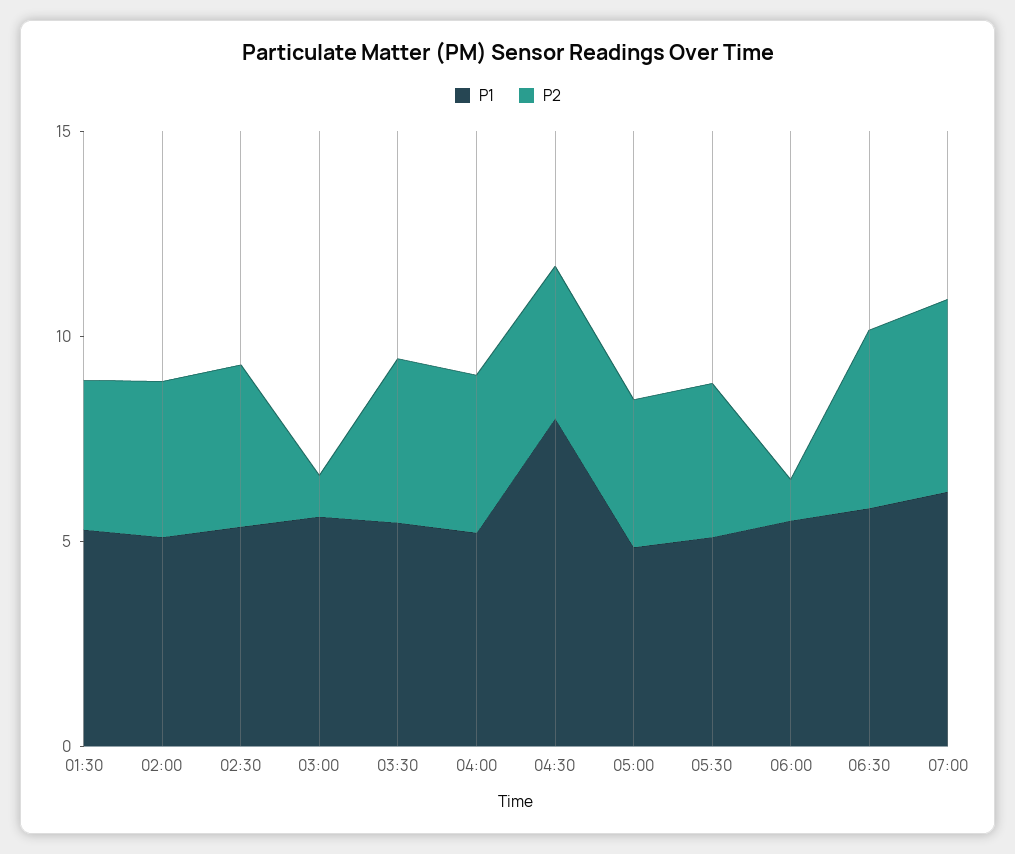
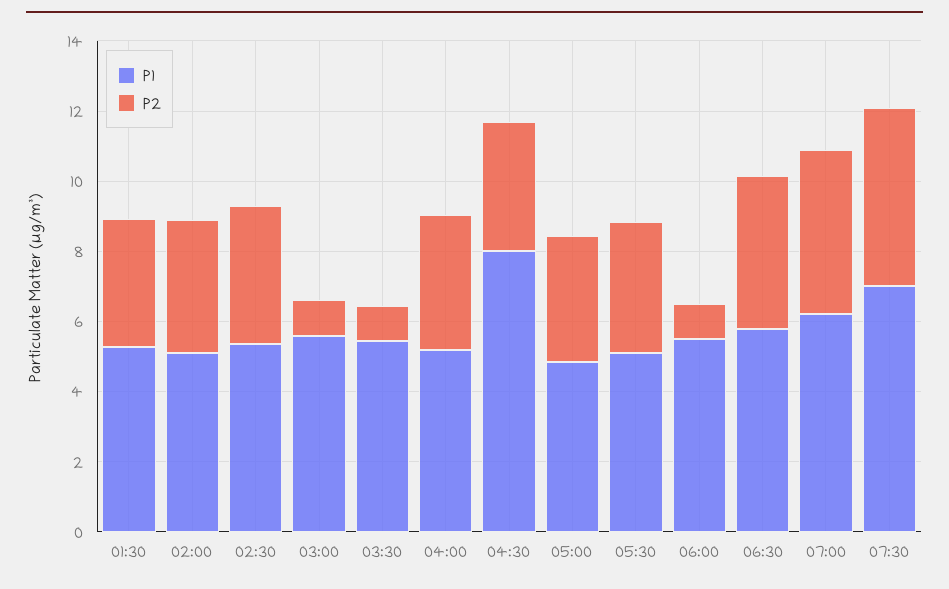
P2, 03:30: 4 -> 1
P1, 07:30: none -> 7
P2, 07:30: none -> 5

